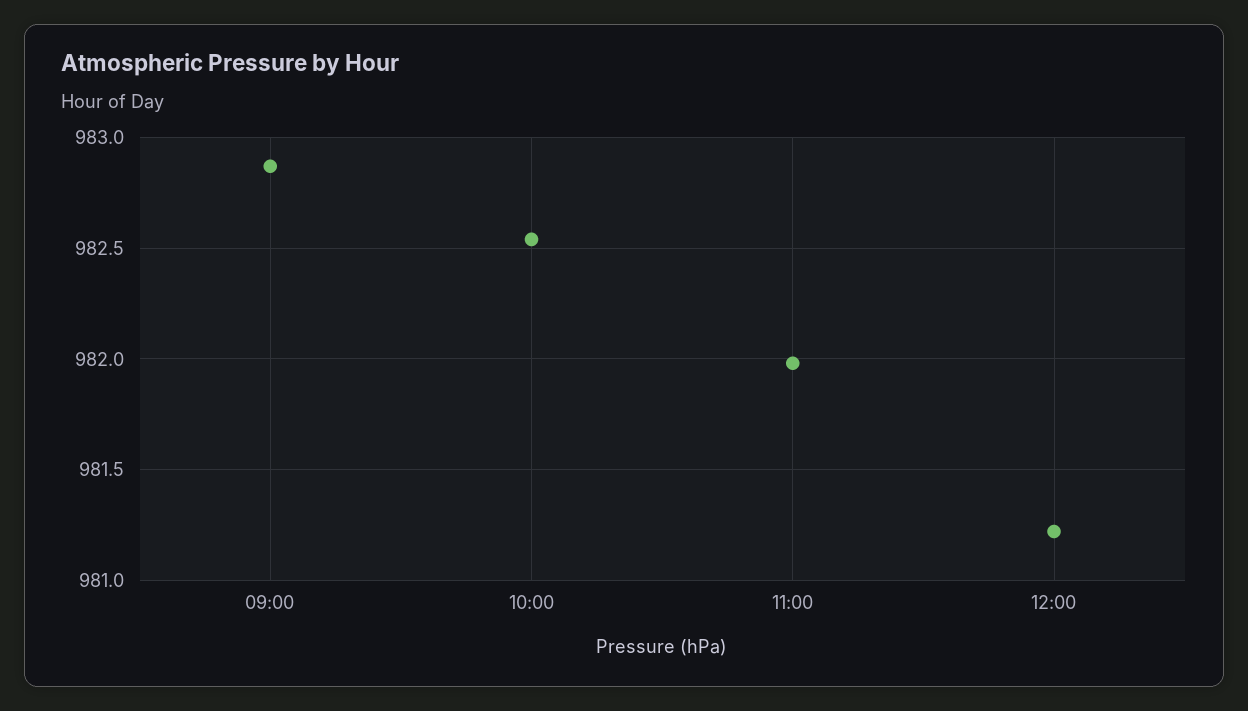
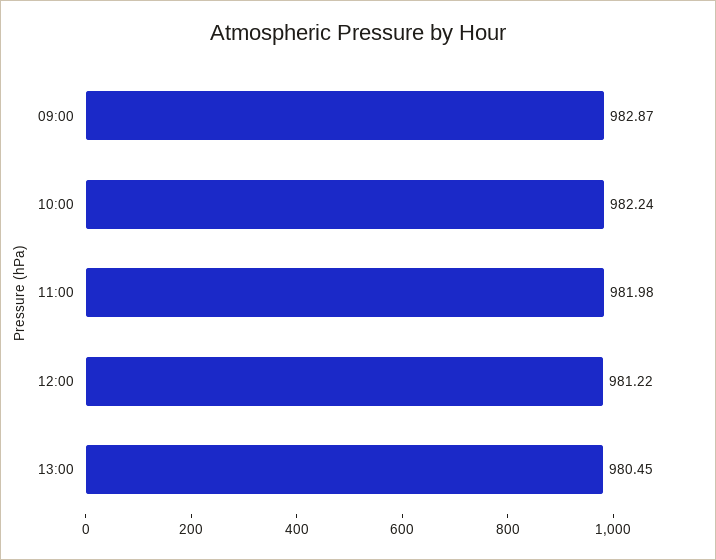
10:00: 982.55 -> 982.24
13:00: none -> 980.45

